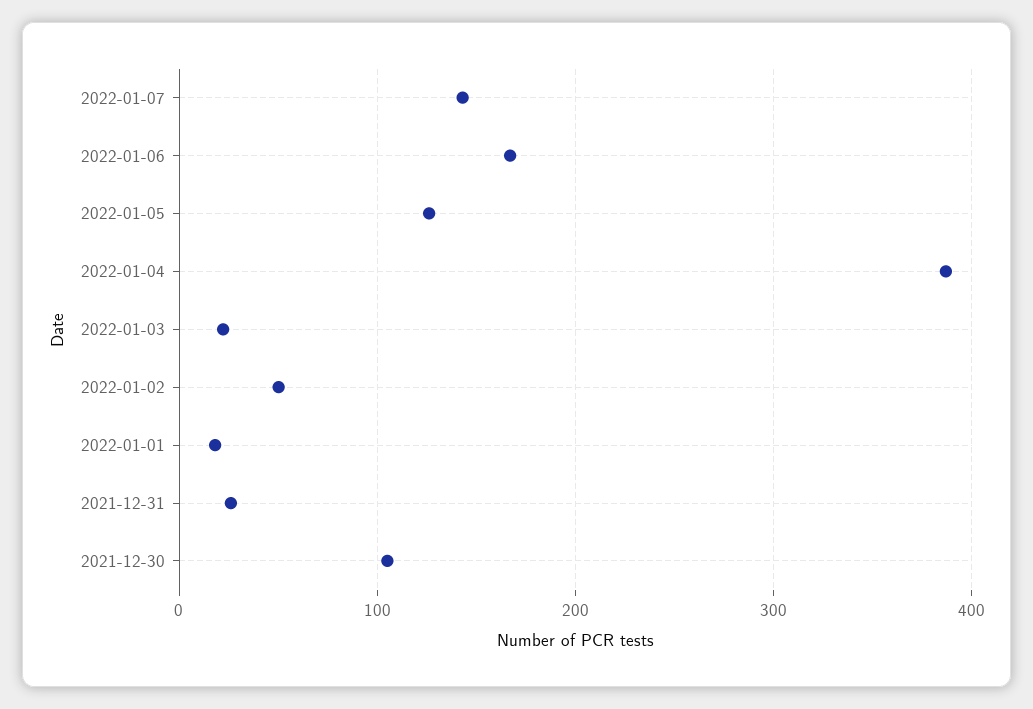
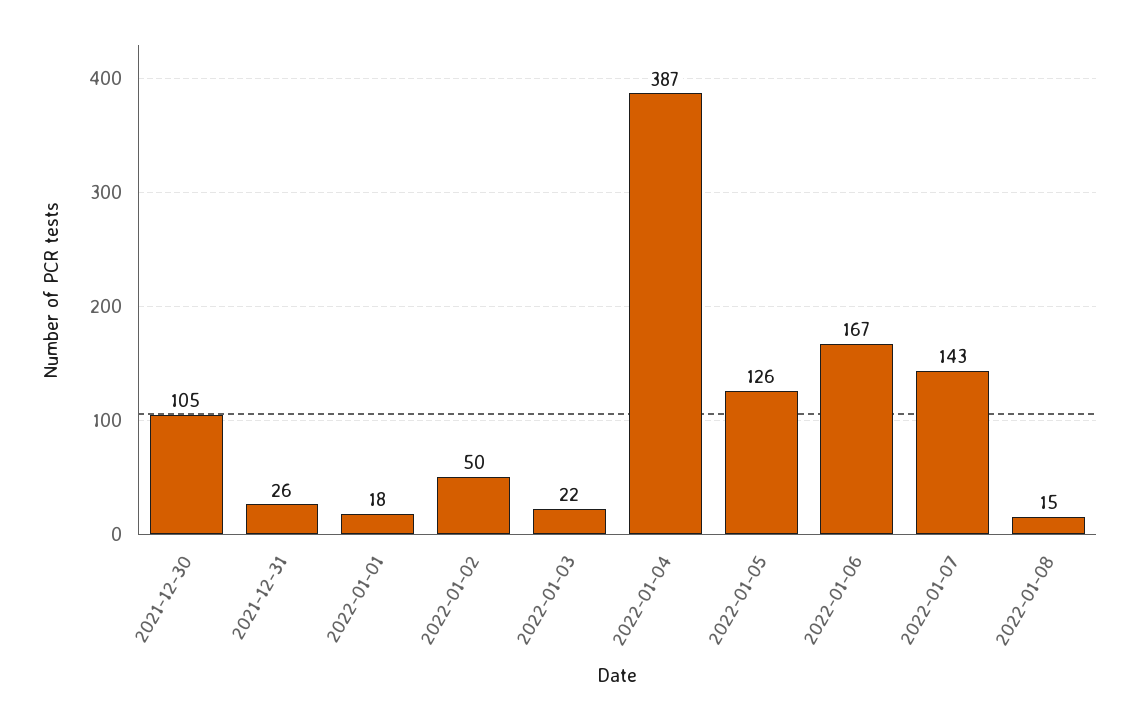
2022-01-08: none -> 15

